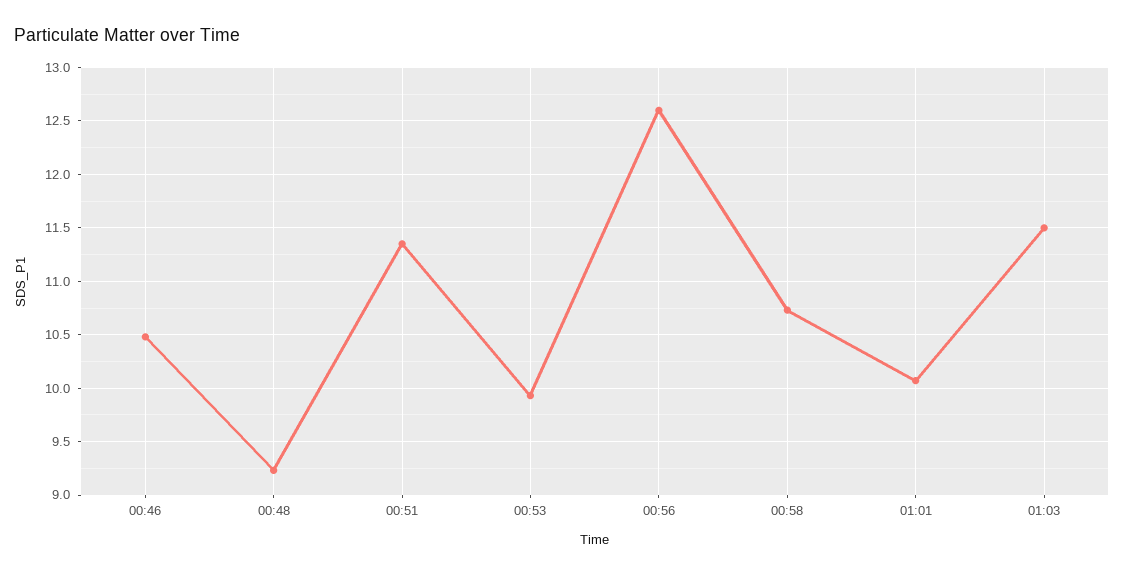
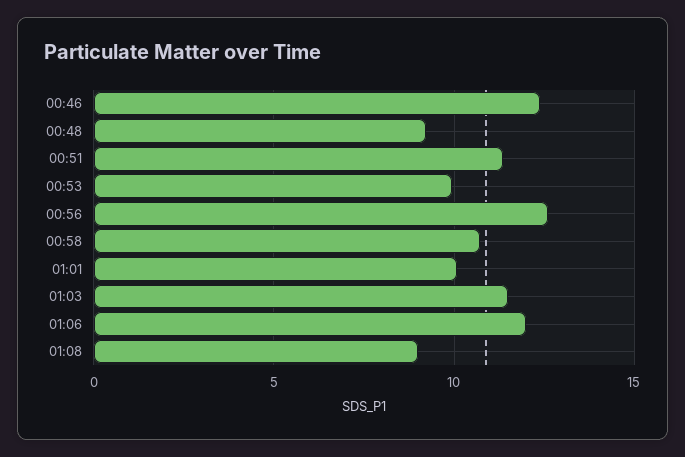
00:46: 10.5 -> 12.5
01:06: none -> 12
01:08: none -> 9

